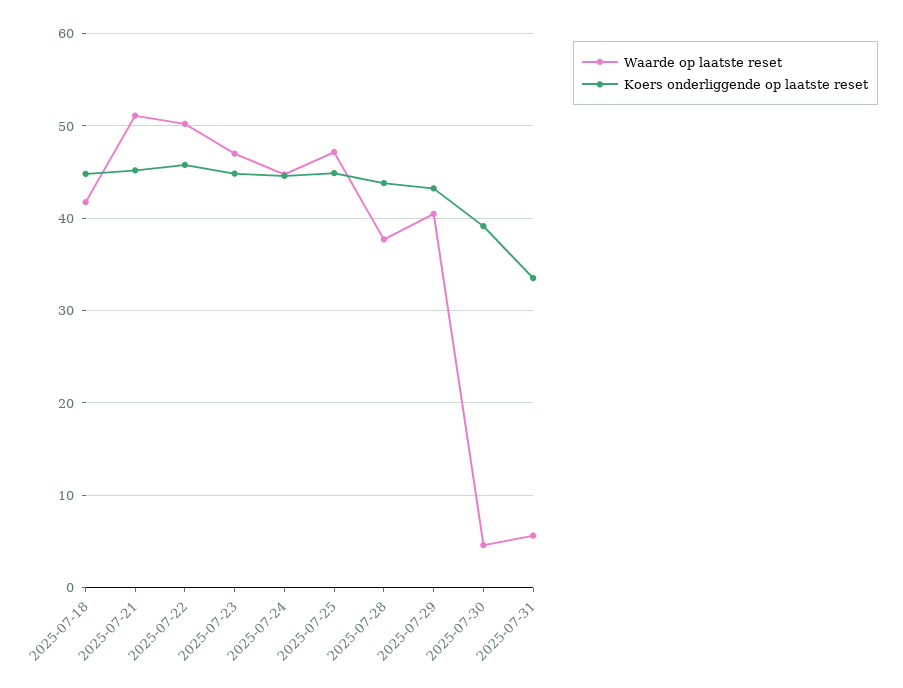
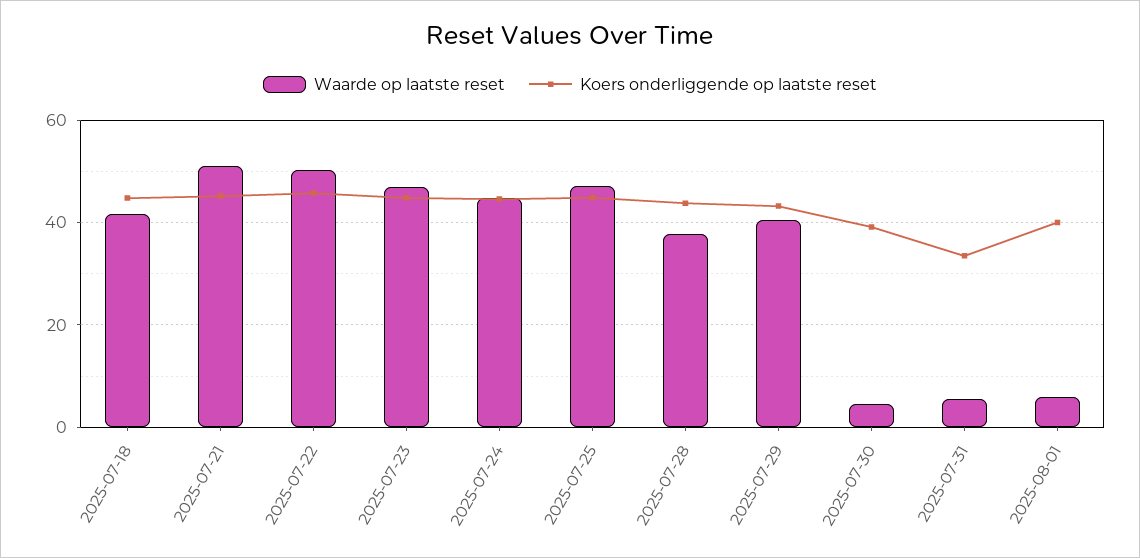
Waarde op laatste reset, 2025-08-01: none -> 6
Koers onderliggende op laatste reset, 2025-08-01: none -> 40

